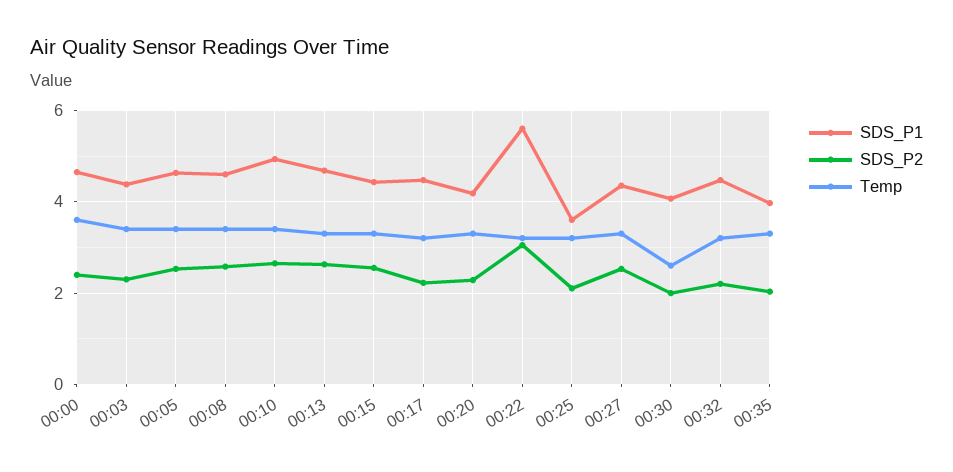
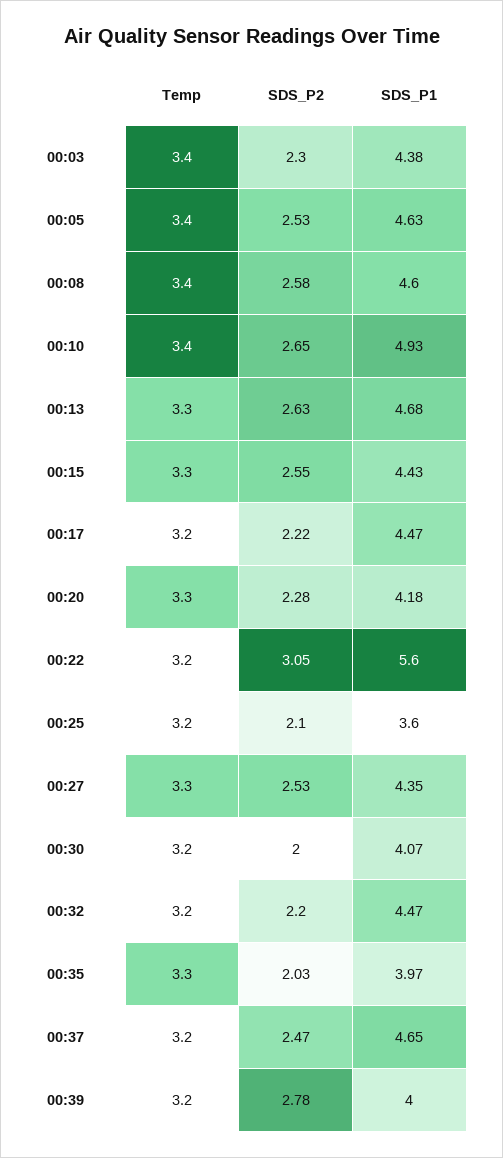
SDS_P1, 00:00: 4.6 -> none
SDS_P2, 00:00: 2.4 -> none
Temp, 00:00: 3.6 -> none
Temp, 00:30: 2.6 -> 3.2
Temp, 00:37: none -> 3.2
SDS_P2, 00:37: none -> 2.47
SDS_P1, 00:37: none -> 4.65
Temp, 00:39: none -> 3.2
SDS_P2, 00:39: none -> 2.78
SDS_P1, 00:39: none -> 4

